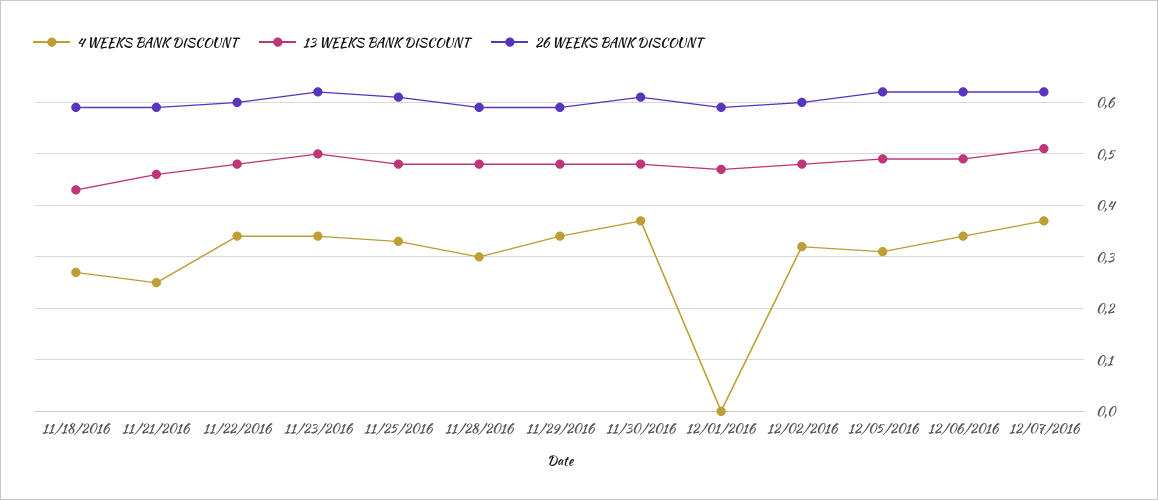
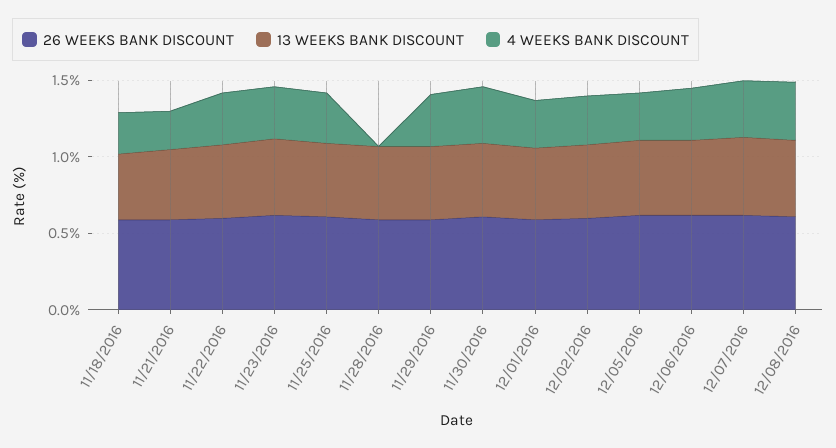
4 WEEKS BANK DISCOUNT, 11/28/2016: 0.3 -> 0
4 WEEKS BANK DISCOUNT, 12/01/2016: 0 -> 0.3
26 WEEKS BANK DISCOUNT, 12/08/2016: none -> 0.6
13 WEEKS BANK DISCOUNT, 12/08/2016: none -> 0.5
4 WEEKS BANK DISCOUNT, 12/08/2016: none -> 0.4

